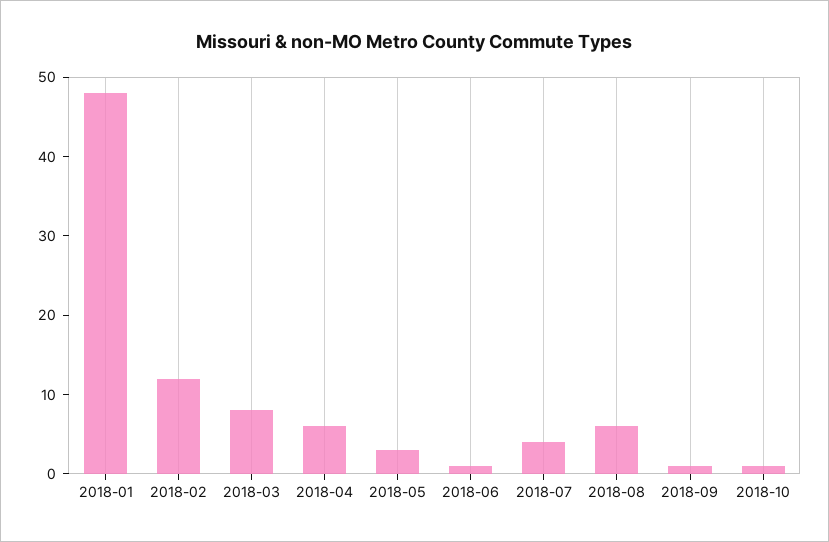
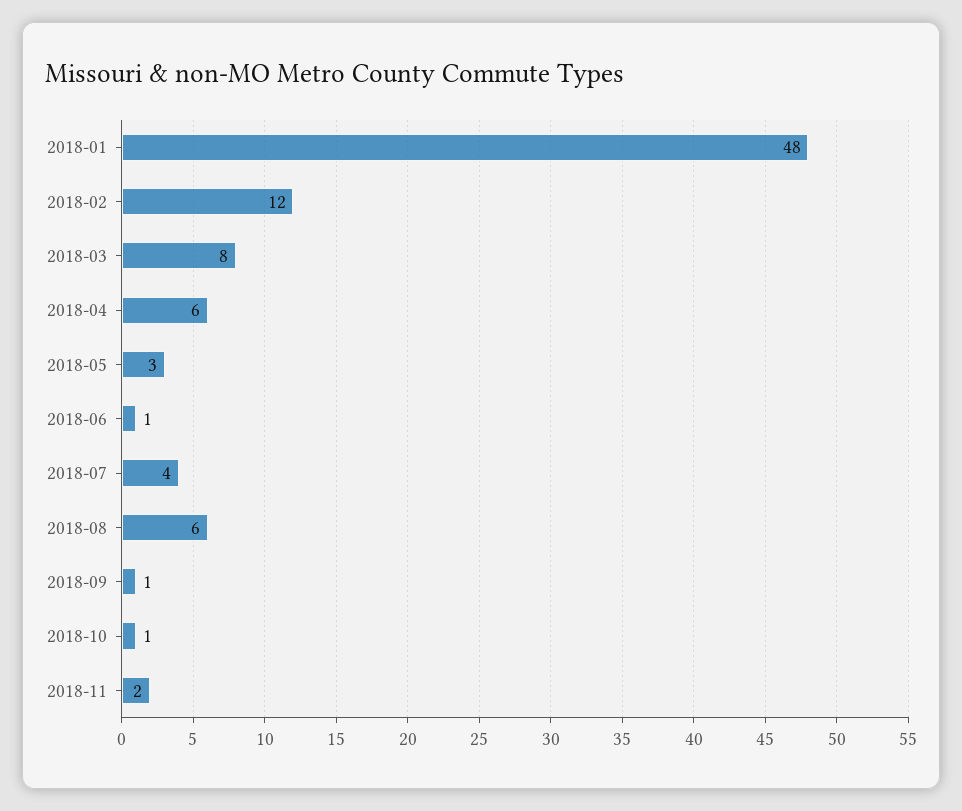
2018-11: none -> 2

